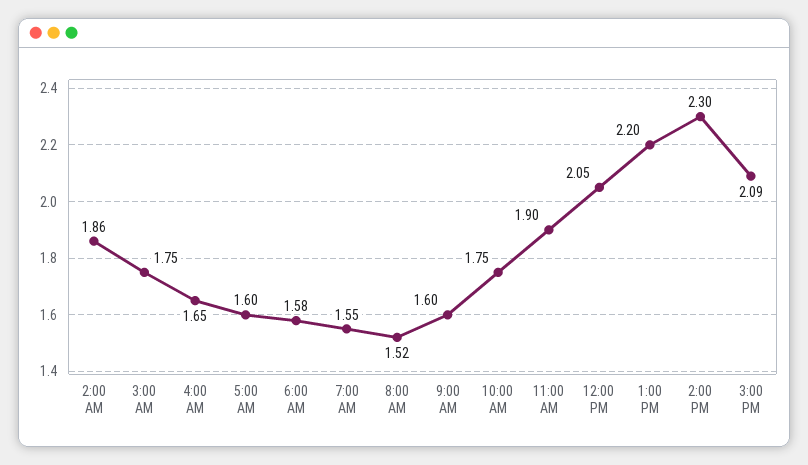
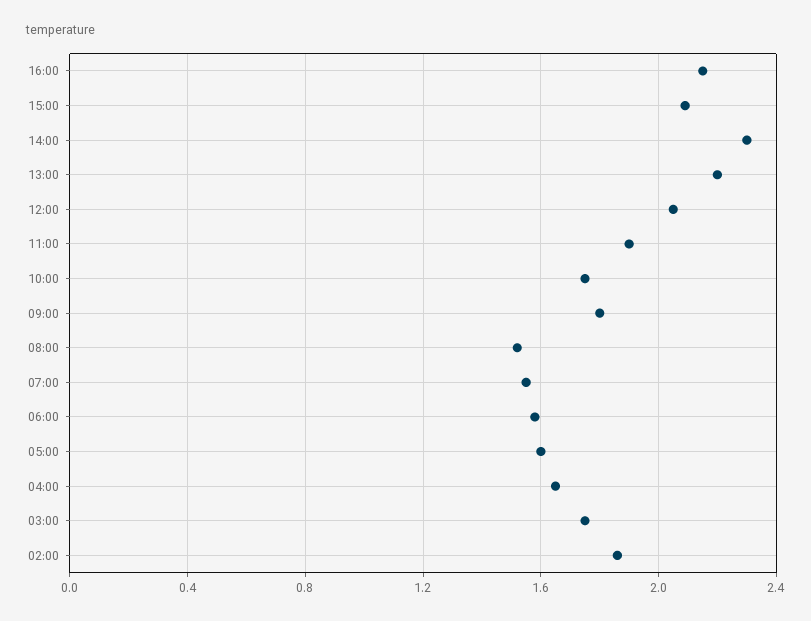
9:00 AM: 1.6 -> 1.8
16:00: none -> 2.15

